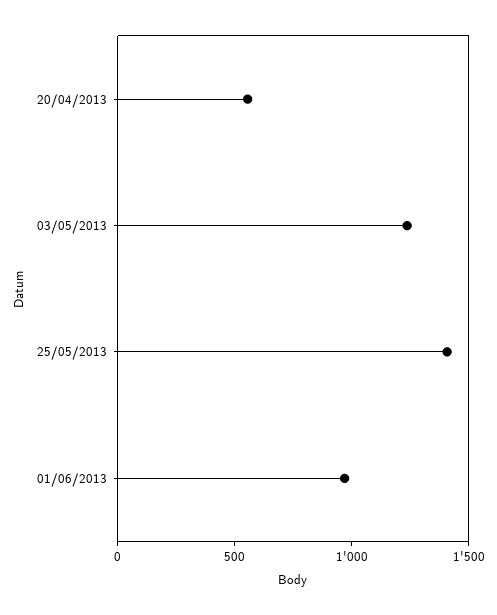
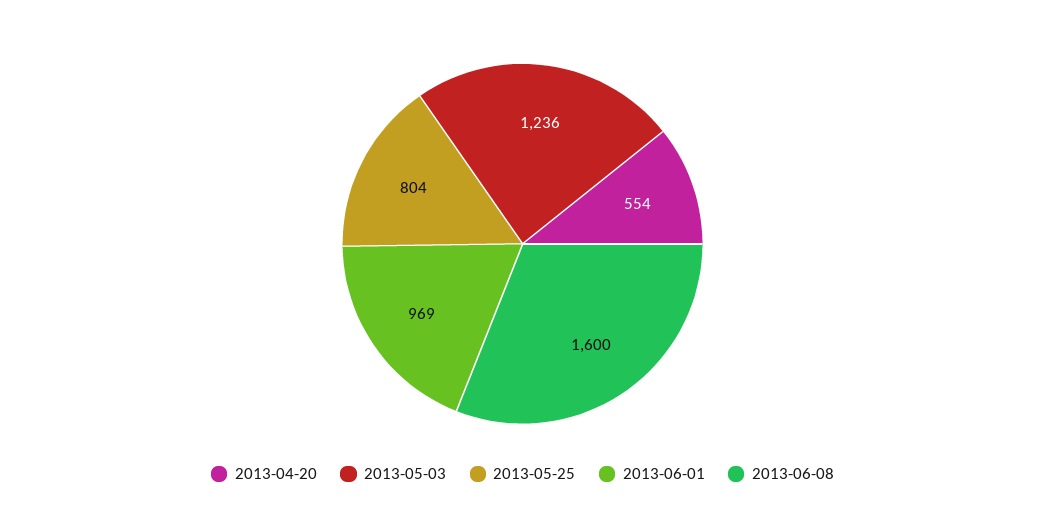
25/05/2013: 1400 -> 804
2013-06-08: none -> 1600

